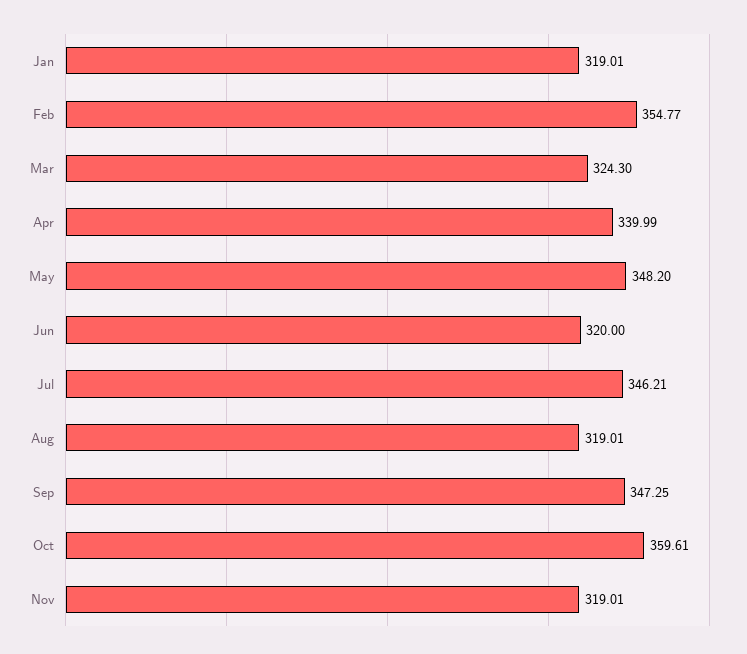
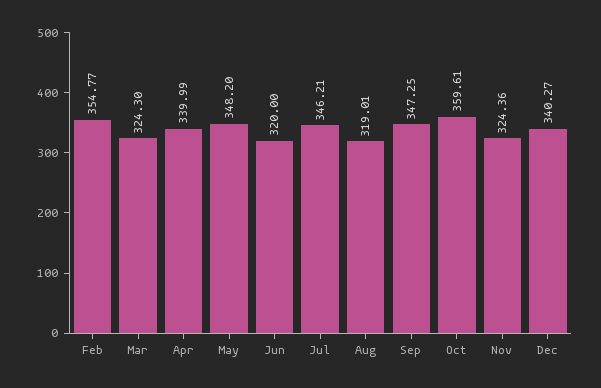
Jan: 319.01 -> none
Nov: 319.01 -> 324.36
Dec: none -> 340.27

